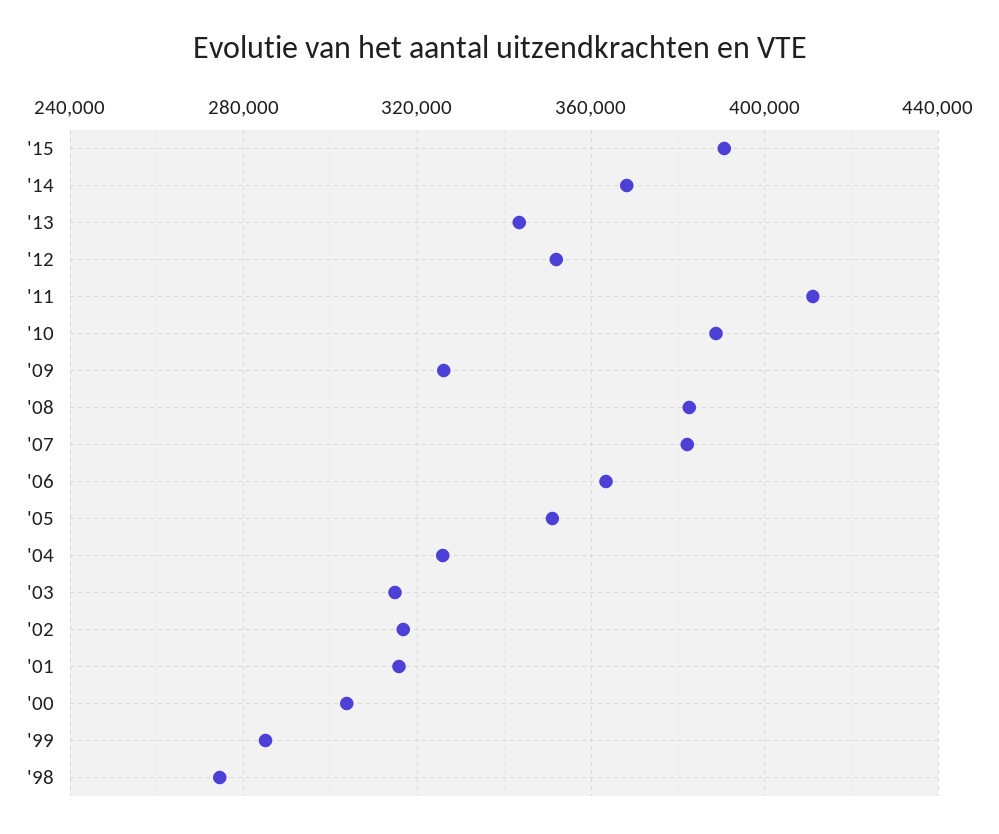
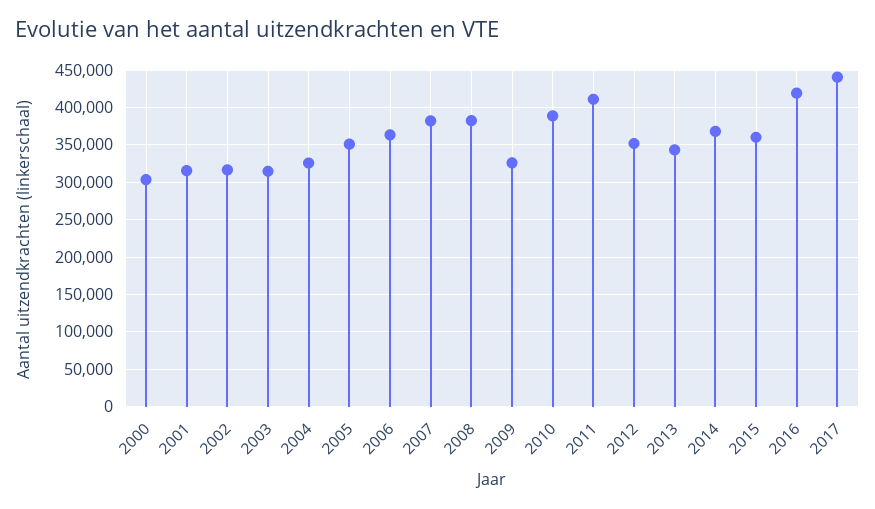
'15: 390000 -> 360000
'99: 285000 -> none
'98: 275000 -> none
2016: none -> 420000
2017: none -> 440000

